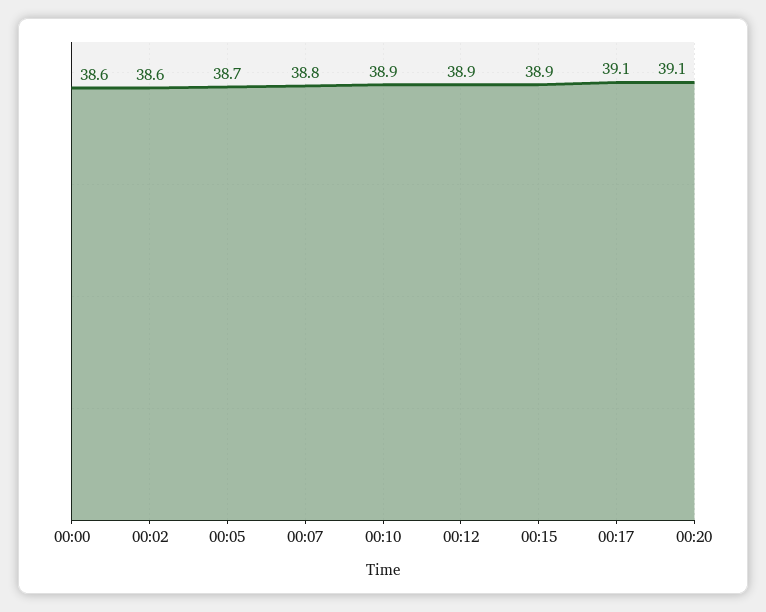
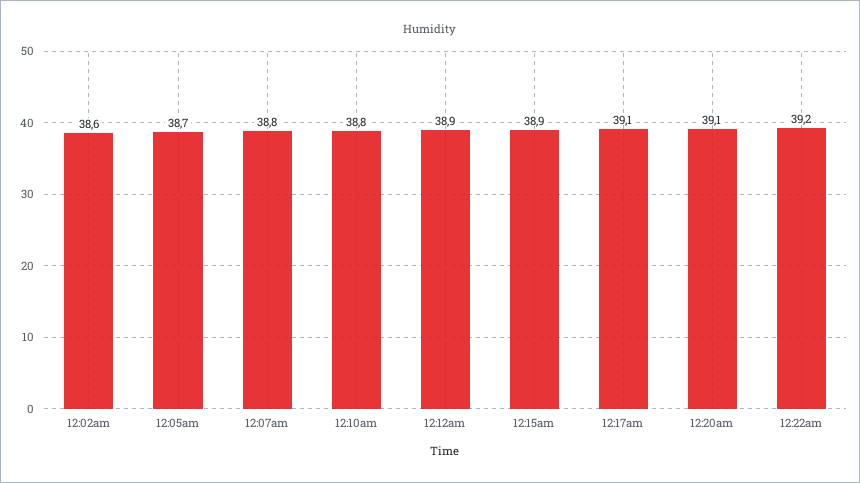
00:00: 38.6 -> none
00:10: 38.9 -> 38.8
12:22am: none -> 39.2

